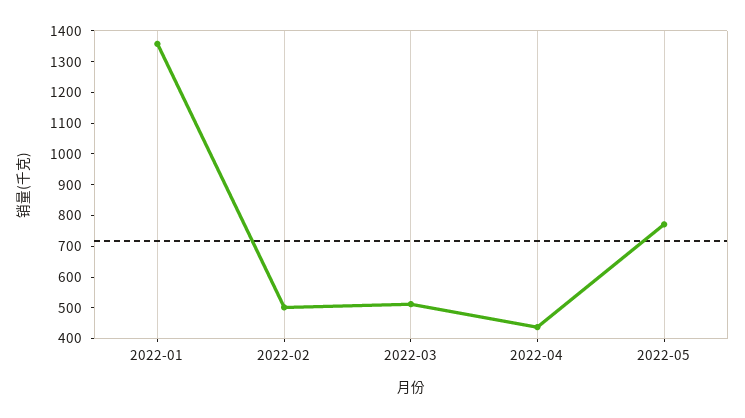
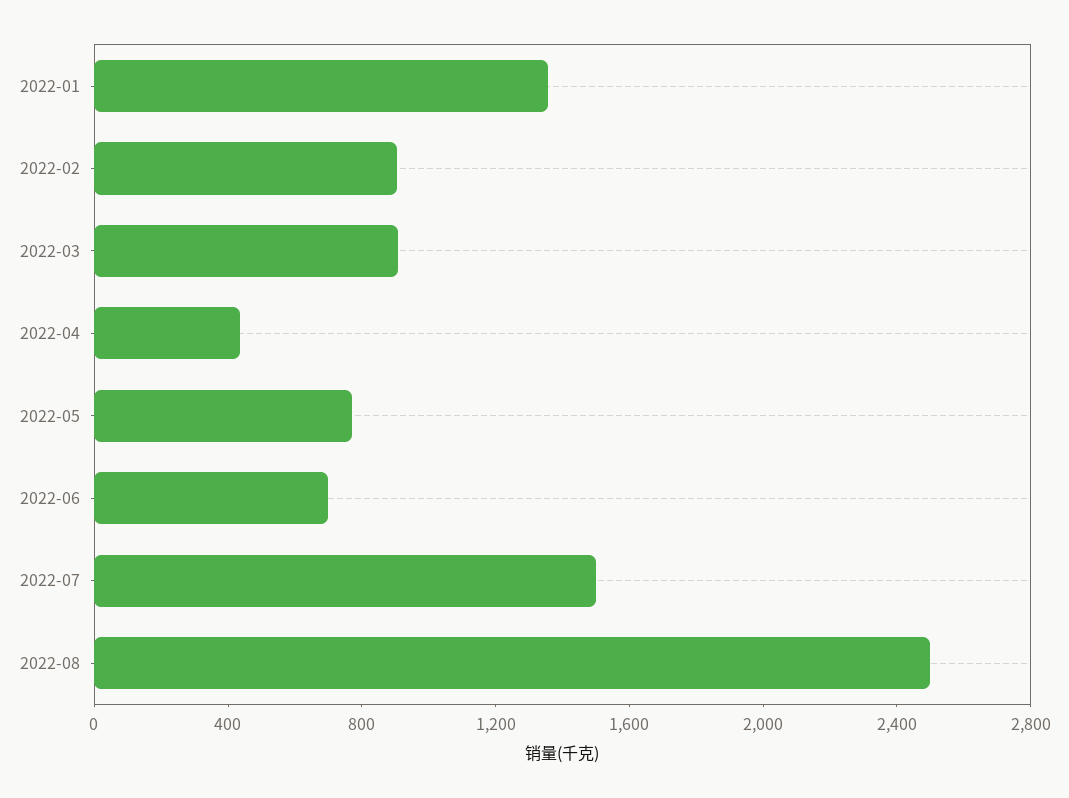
2022-02: 500 -> 900
2022-03: 500 -> 900
2022-06: none -> 700
2022-07: none -> 1500
2022-08: none -> 2500

